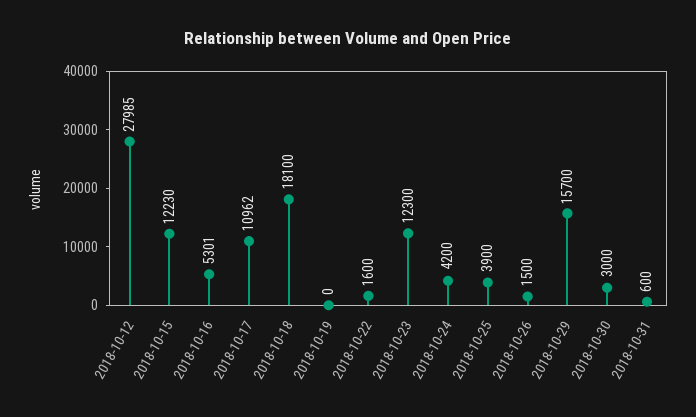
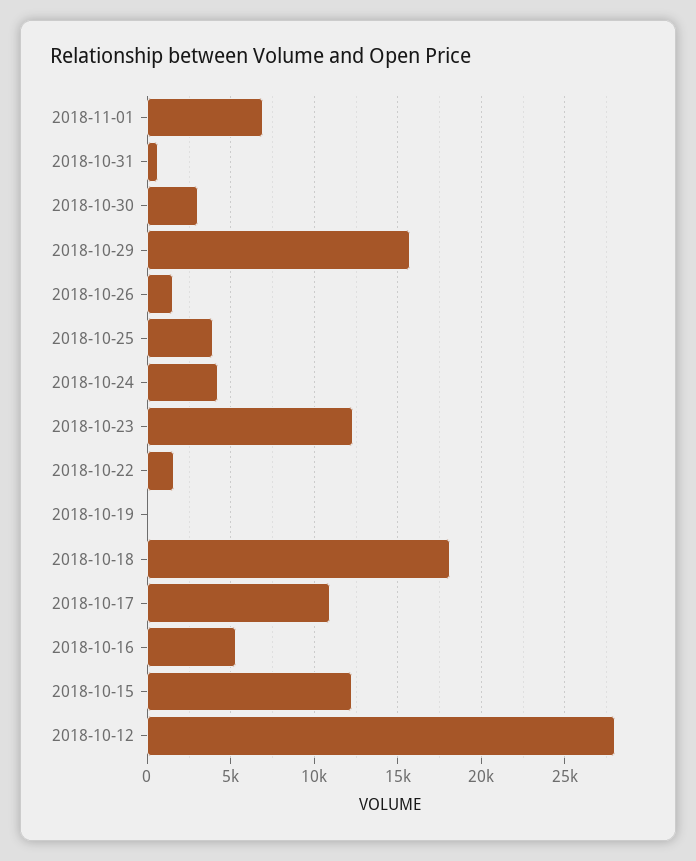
2018-11-01: none -> 7000

